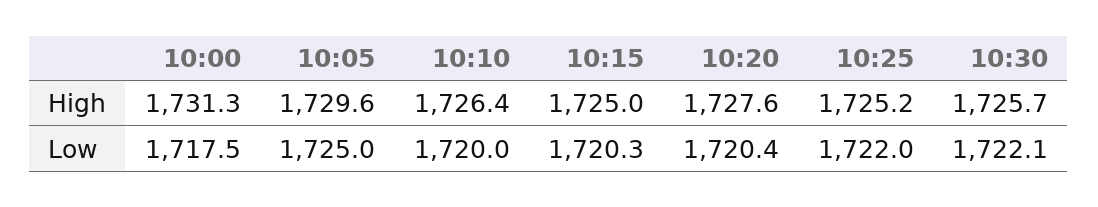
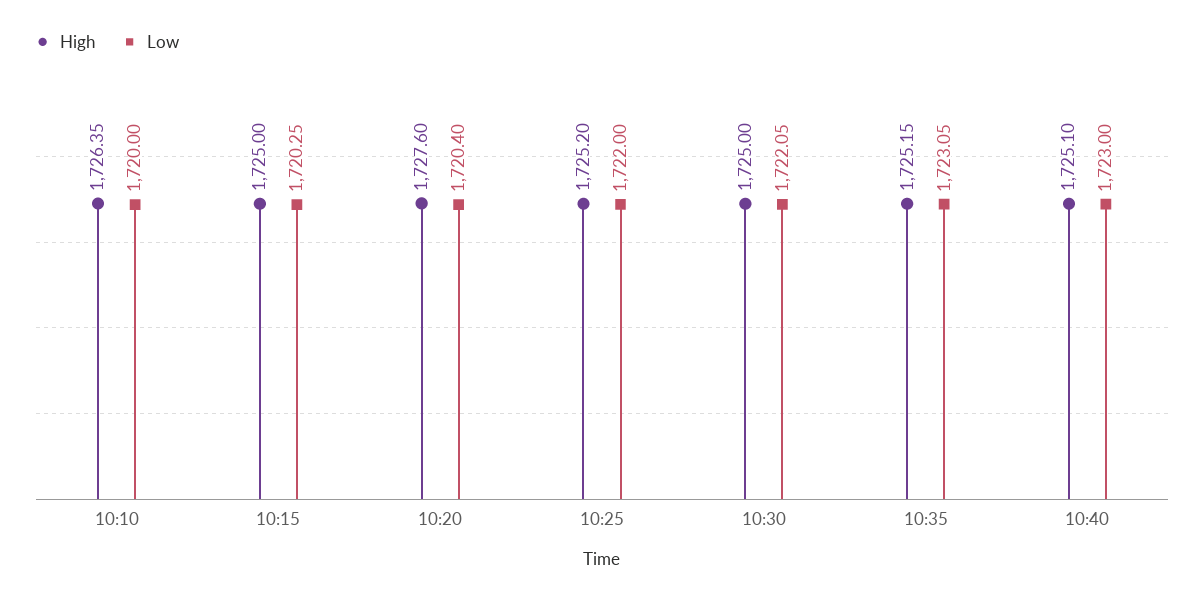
High, 10:00: 1731.3 -> none
High, 10:05: 1729.6 -> none
High, 10:30: 1725.7 -> 1725
Low, 10:00: 1717.5 -> none
Low, 10:05: 1725 -> none
High, 10:35: none -> 1725.15
Low, 10:35: none -> 1723.05
High, 10:40: none -> 1725.1
Low, 10:40: none -> 1723

